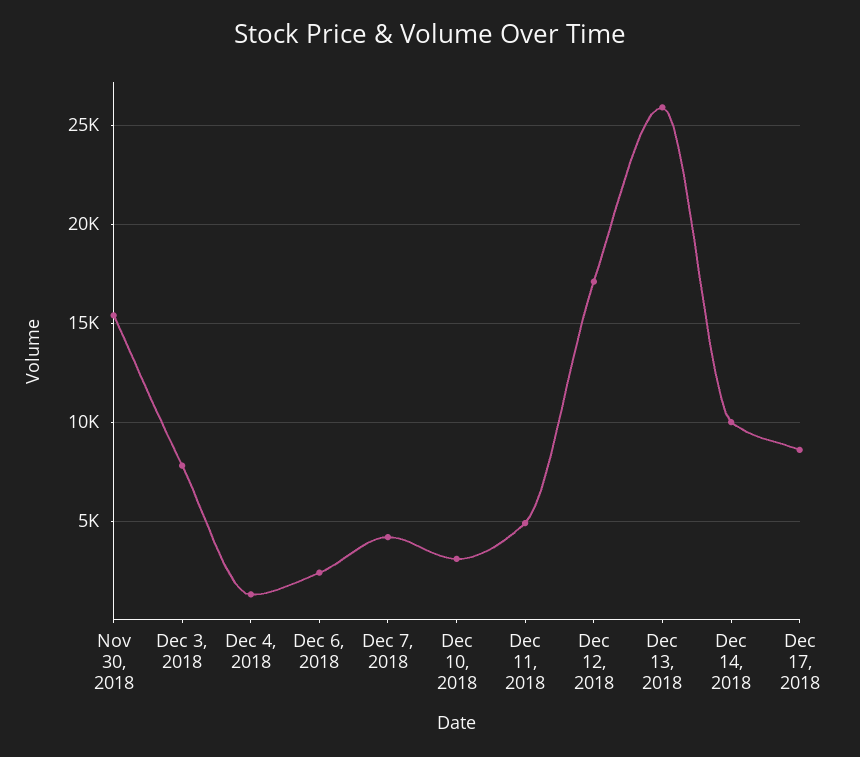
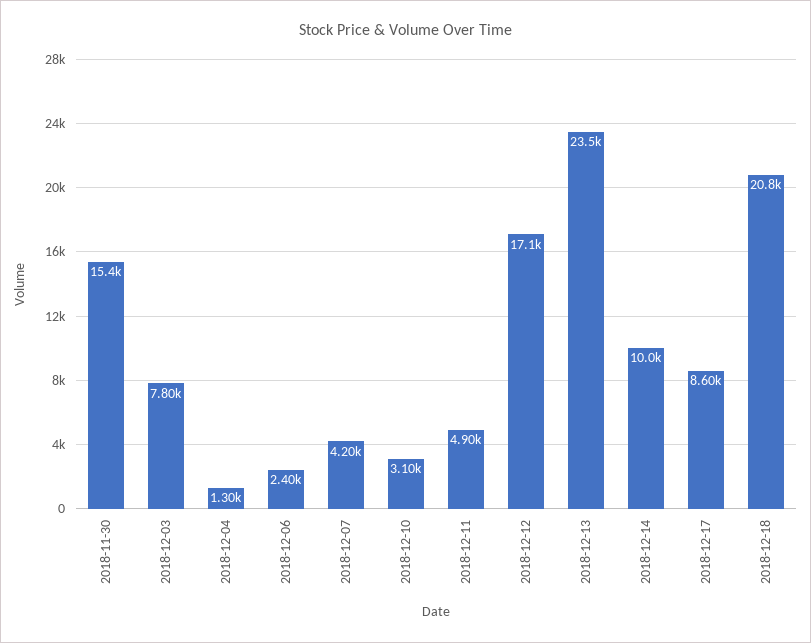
Dec 13, 2018: 26000 -> 23500
2018-12-18: none -> 20800

